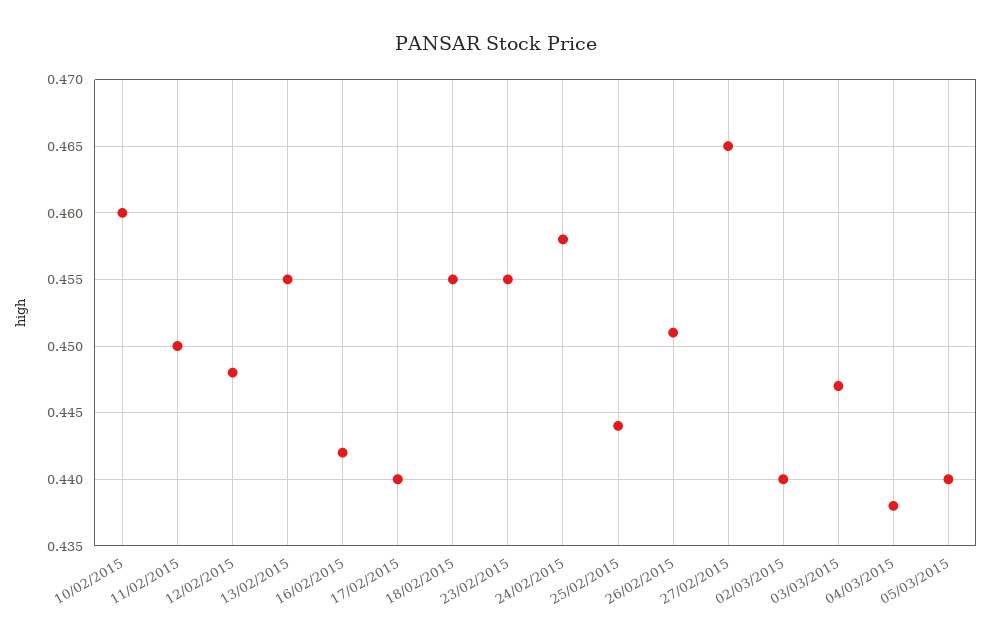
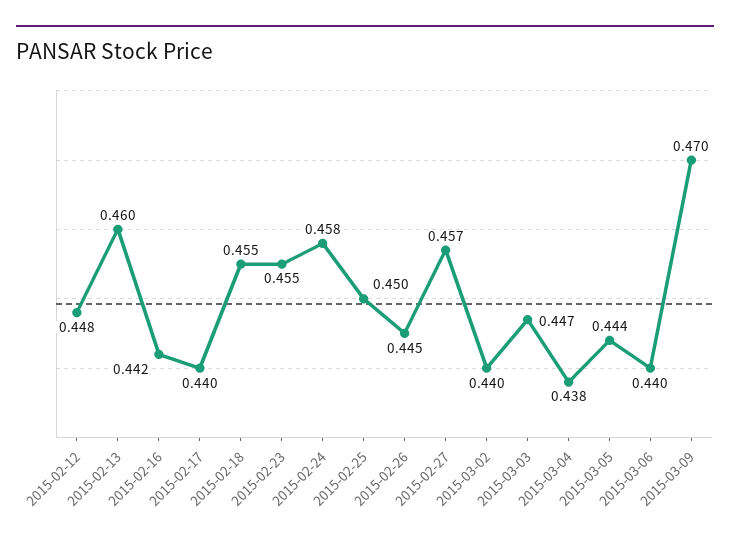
10/02/2015: 0.46 -> none
11/02/2015: 0.45 -> none
13/02/2015: 0.455 -> 0.46
25/02/2015: 0.444 -> 0.45
26/02/2015: 0.451 -> 0.445
27/02/2015: 0.465 -> 0.457
05/03/2015: 0.44 -> 0.444
2015-03-06: none -> 0.44
2015-03-09: none -> 0.47

